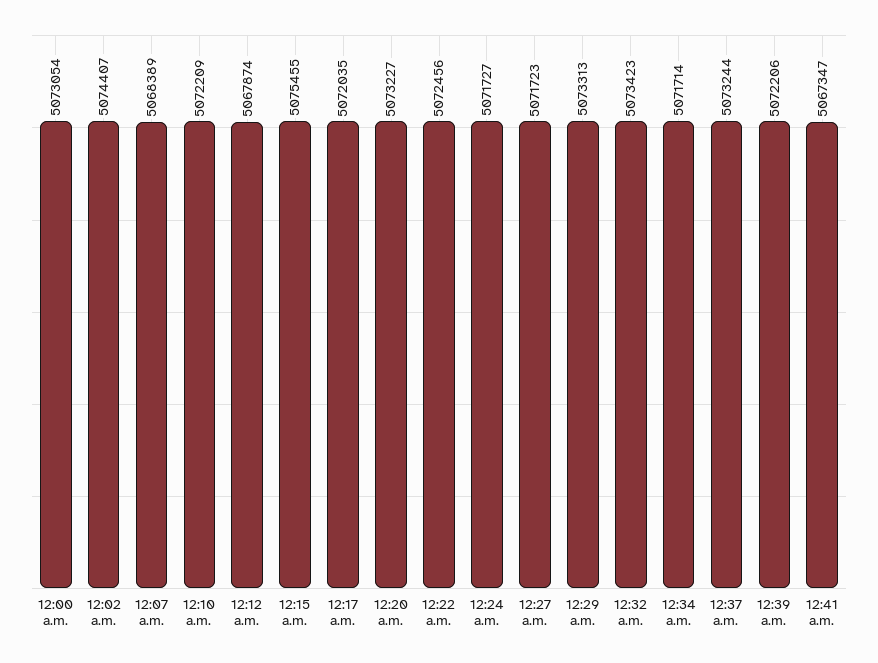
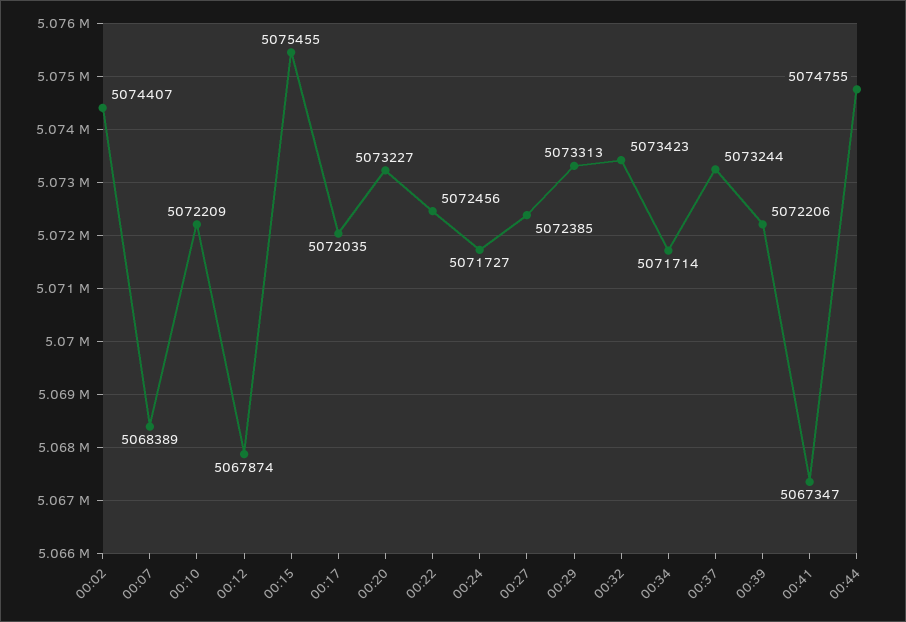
12:00 a.m.: 5073054 -> none
12:27 a.m.: 5071723 -> 5072385
00:44: none -> 5074755

